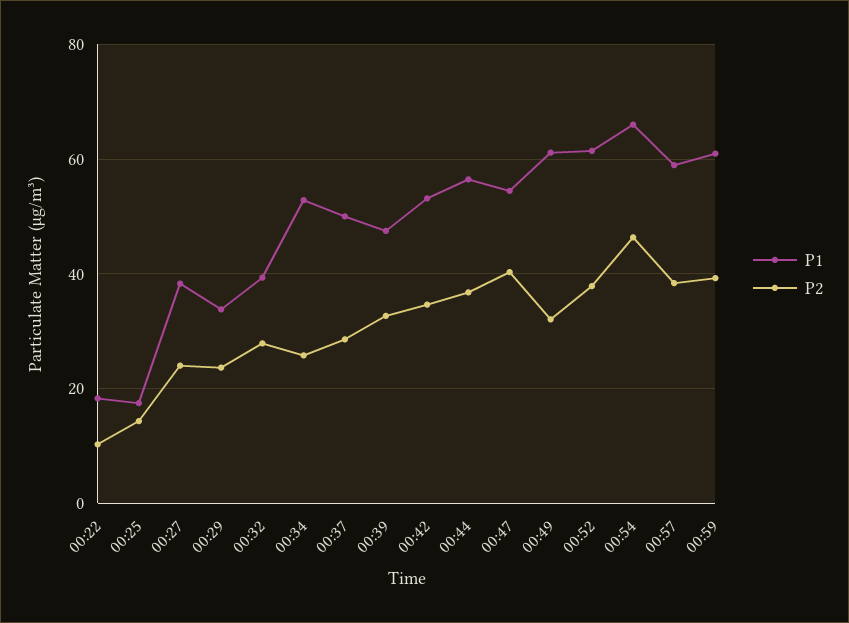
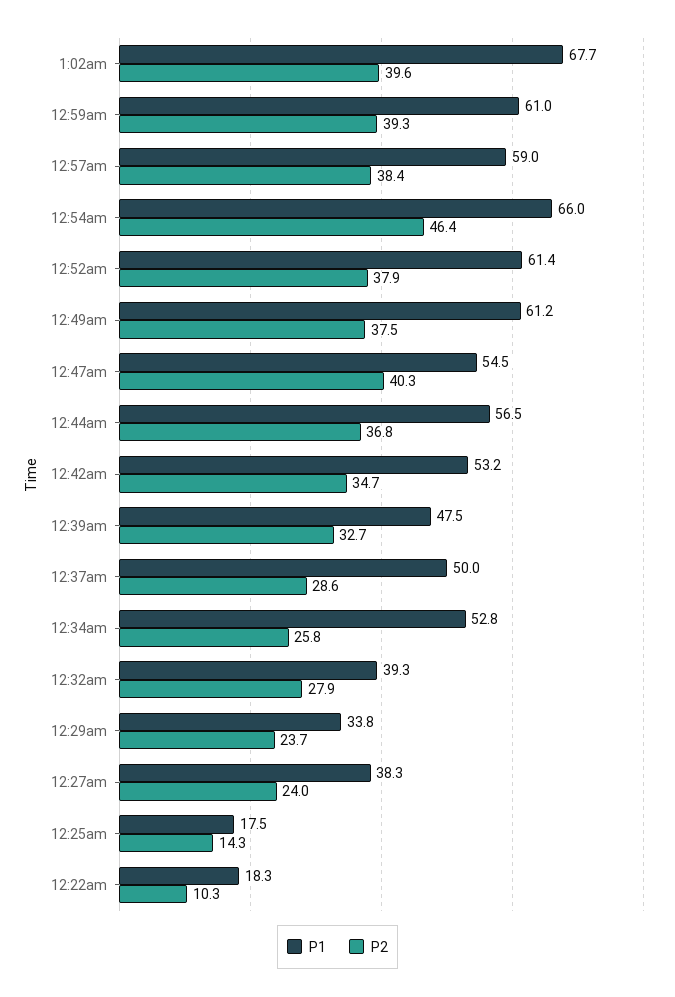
P2, 00:49: 32 -> 37.5
P1, 1:02am: none -> 67.7
P2, 1:02am: none -> 39.6

